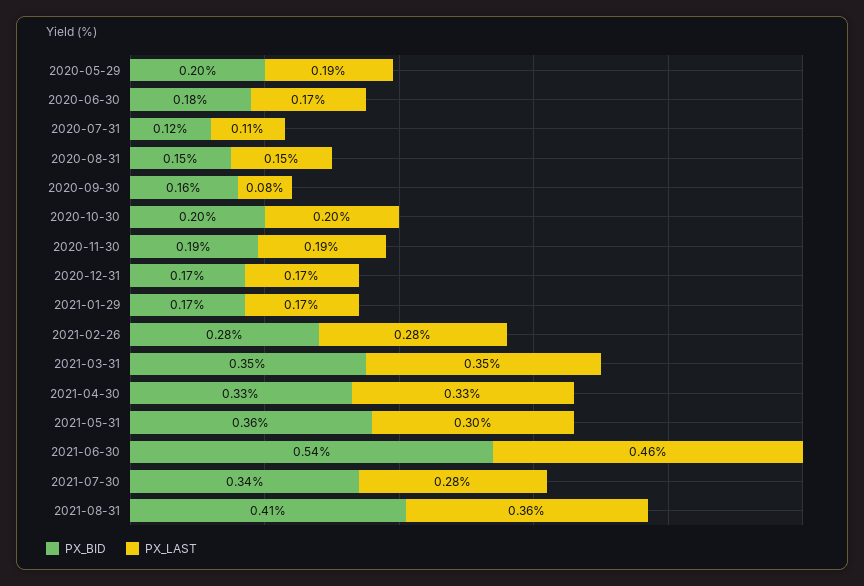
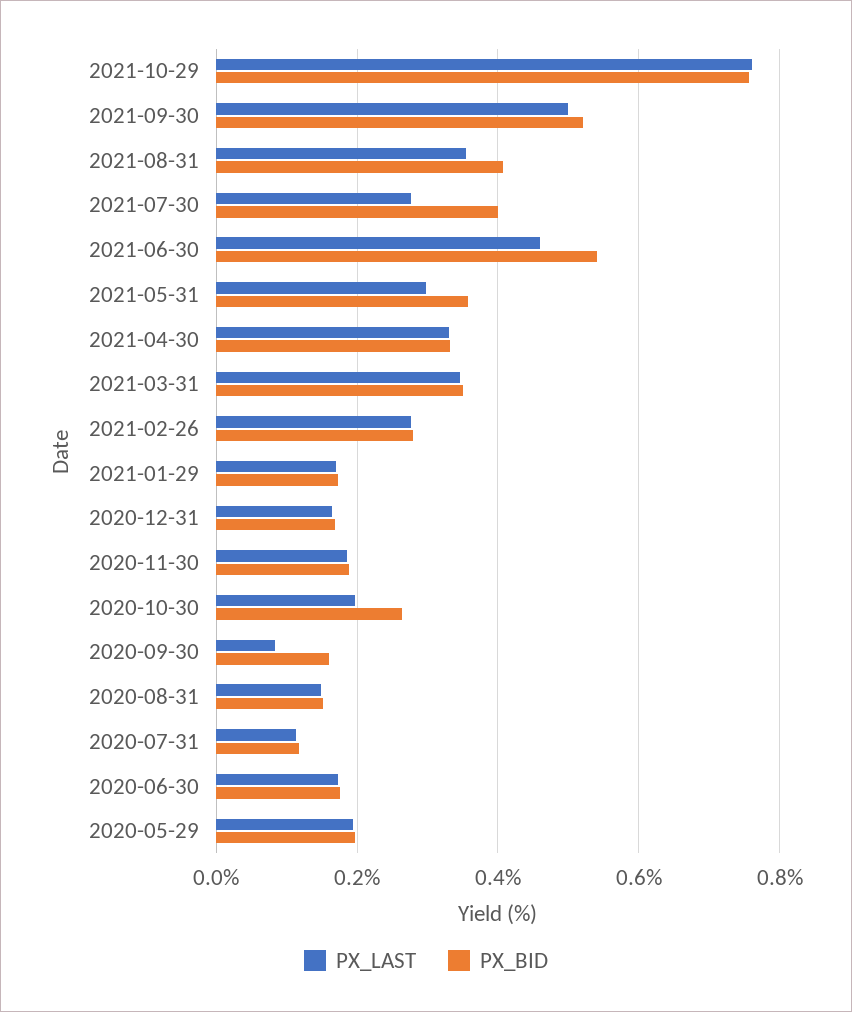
PX_BID, 2020-10-30: 0.2 -> 0.26
PX_BID, 2021-07-30: 0.34 -> 0.4
PX_LAST, 2021-10-29: none -> 0.76
PX_BID, 2021-10-29: none -> 0.76
PX_LAST, 2021-09-30: none -> 0.5
PX_BID, 2021-09-30: none -> 0.52

